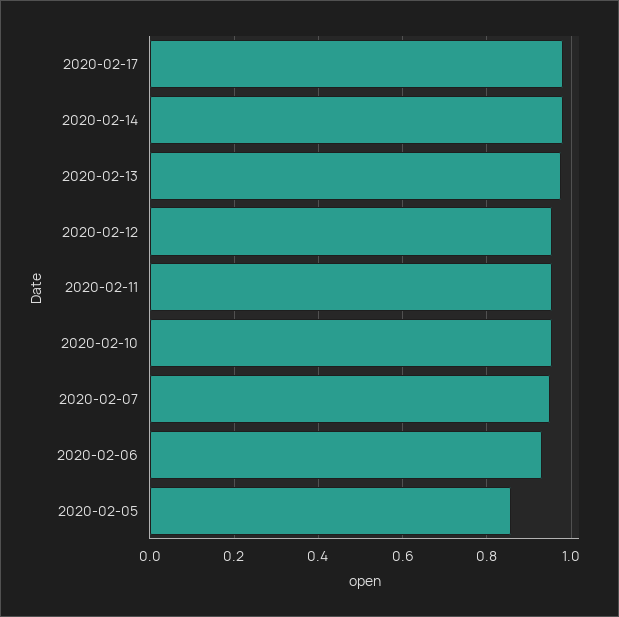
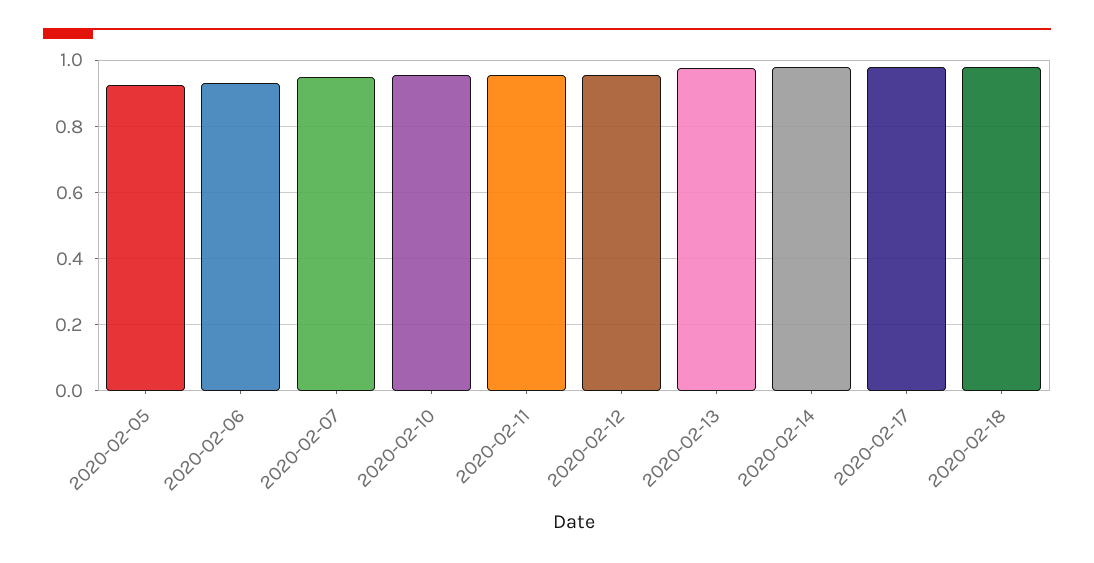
2020-02-05: 0.86 -> 0.92
2020-02-18: none -> 0.98

